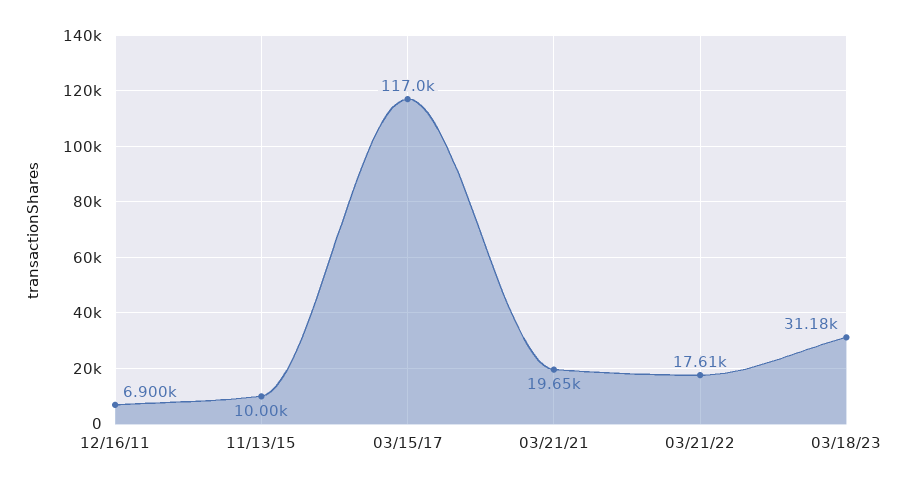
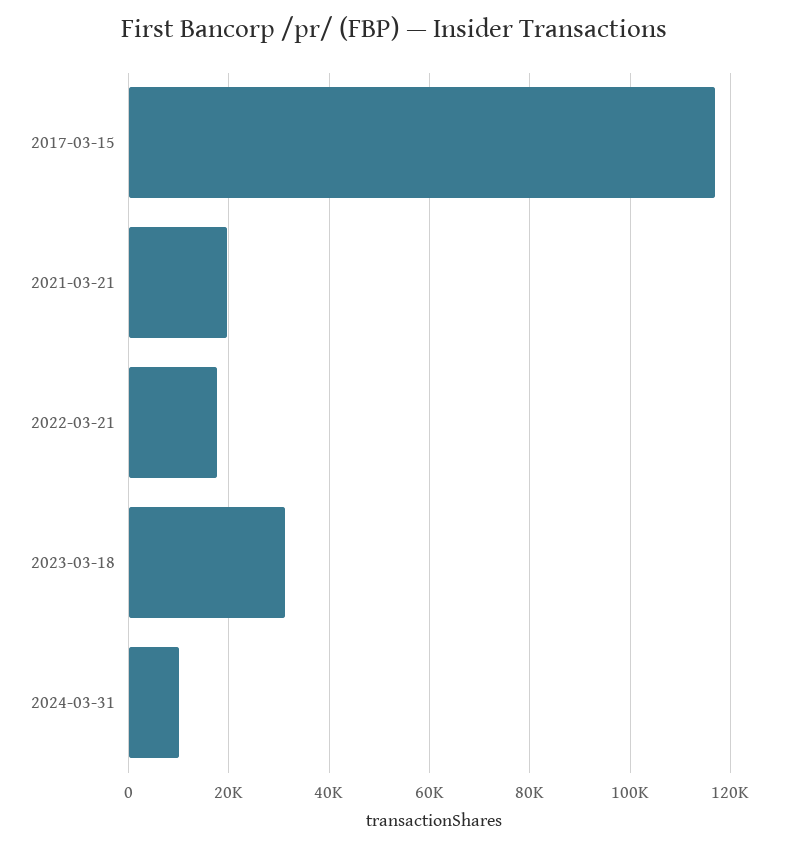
12/16/11: 6900 -> none
11/13/15: 10000 -> none
2024-03-31: none -> 10000

